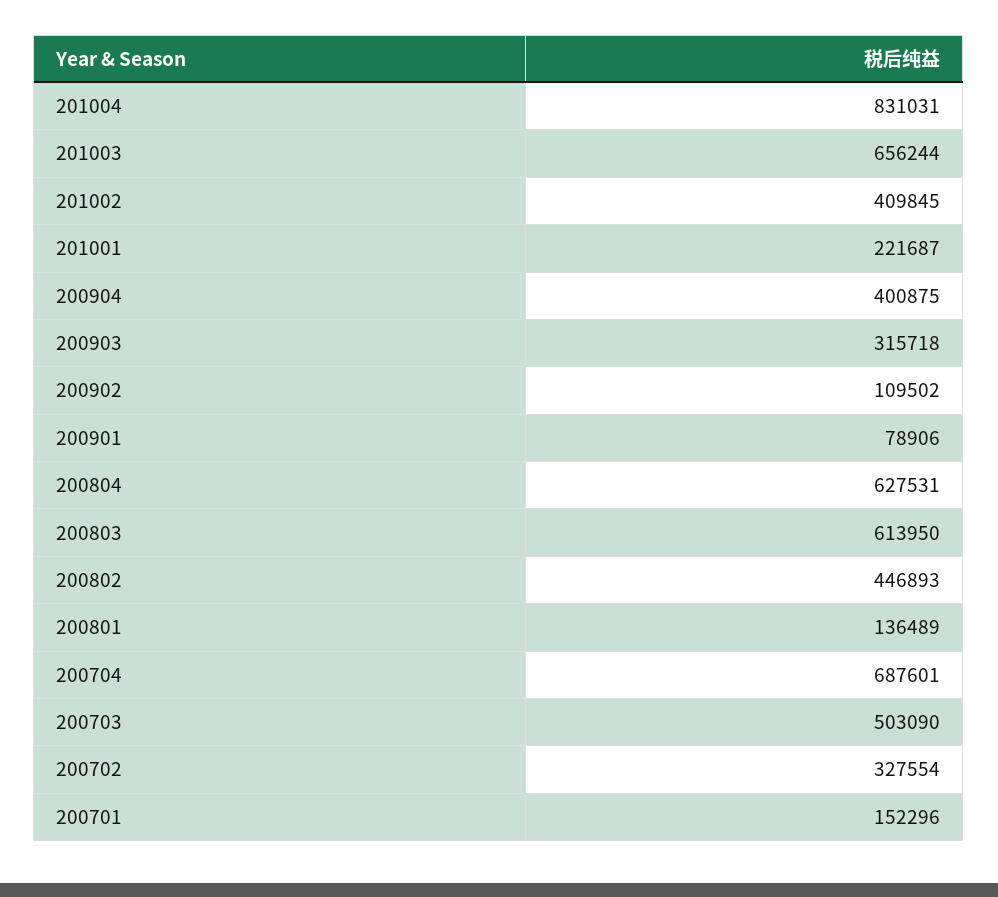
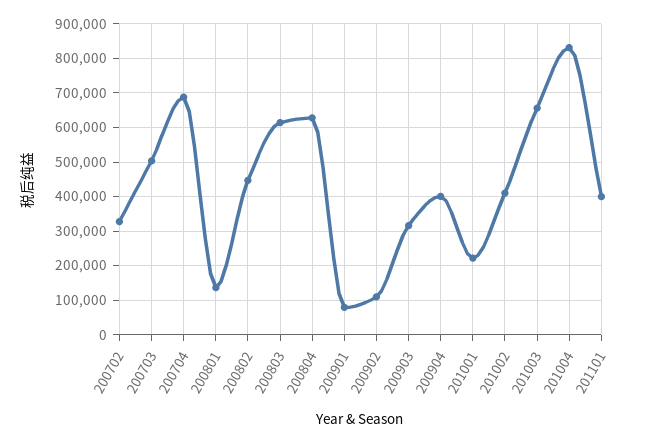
200701: 152296 -> none
201101: none -> 400000

